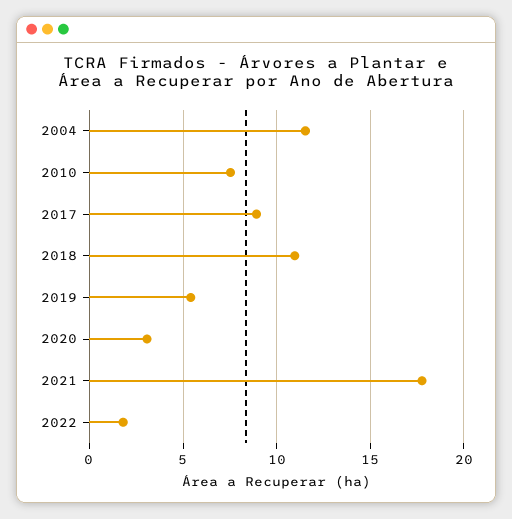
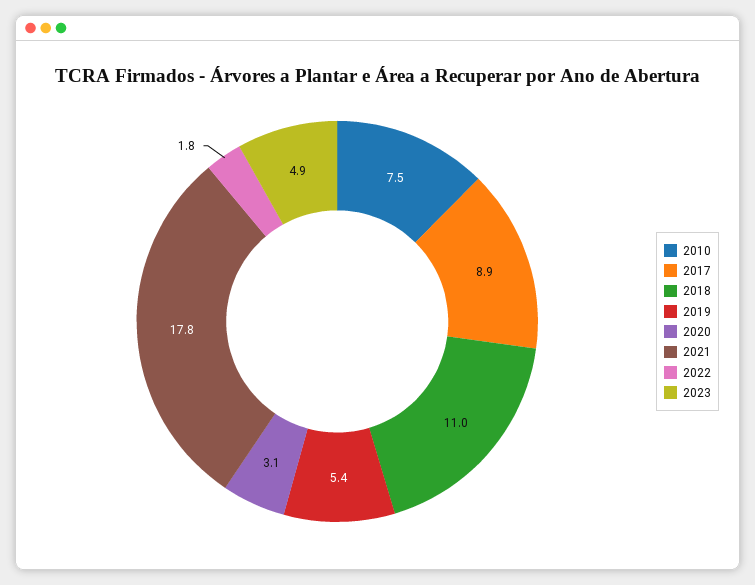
2004: 11.5 -> none
2023: none -> 4.9

